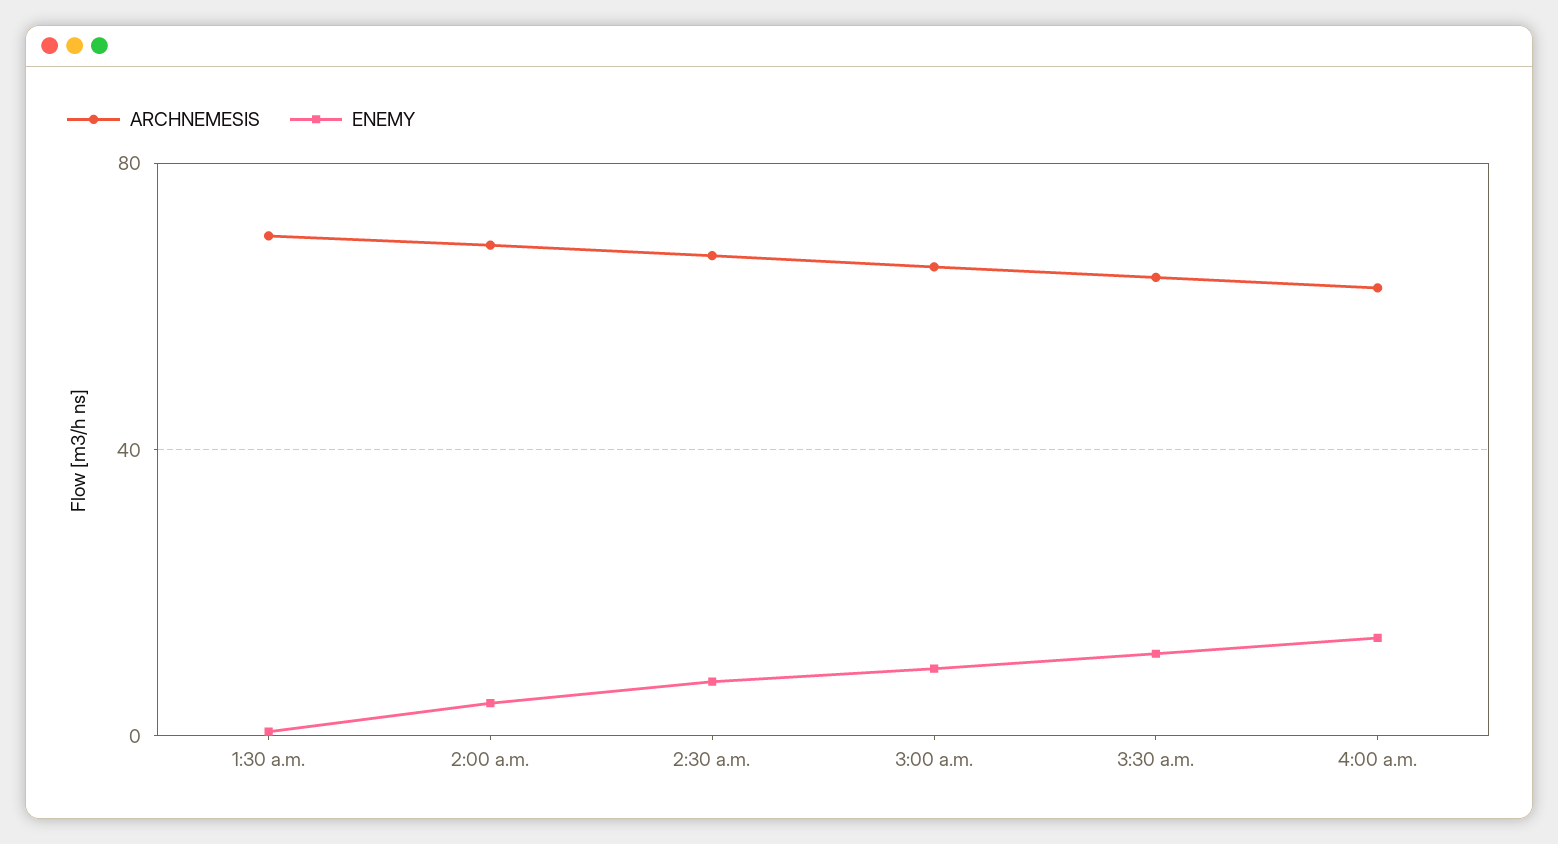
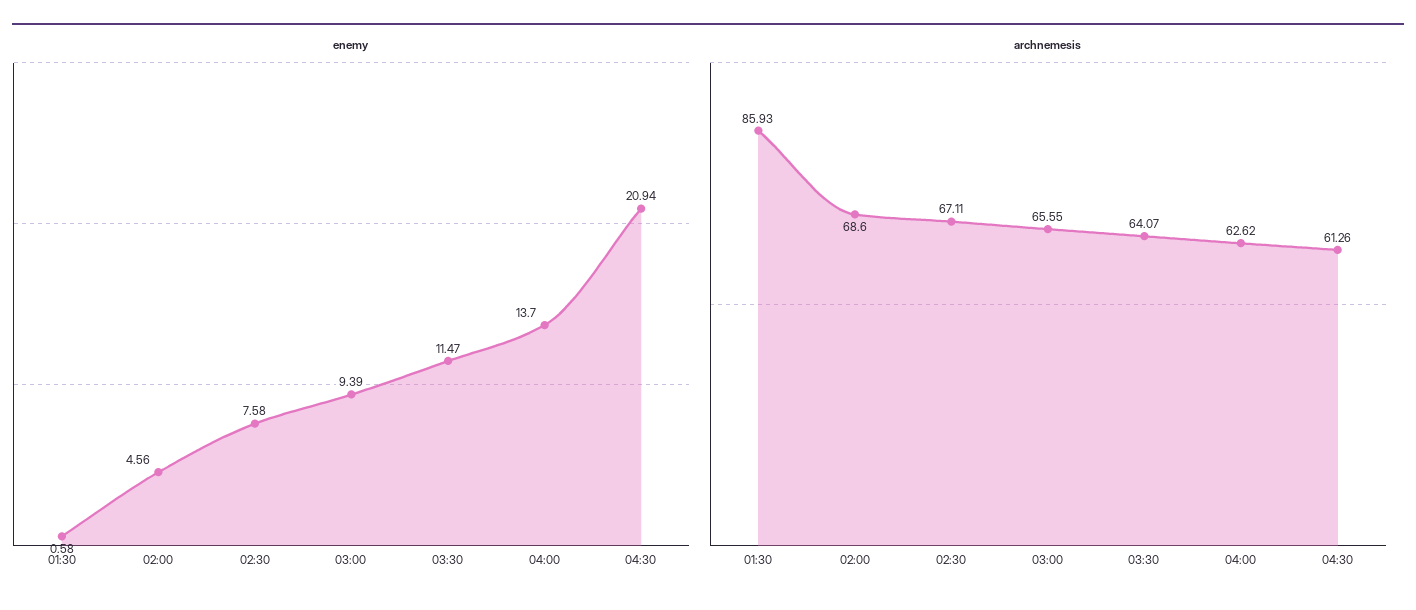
ARCHNEMESIS, 1:30 a.m.: 70 -> 85.93
ENEMY, 04:30: none -> 20.94
ARCHNEMESIS, 04:30: none -> 61.26

